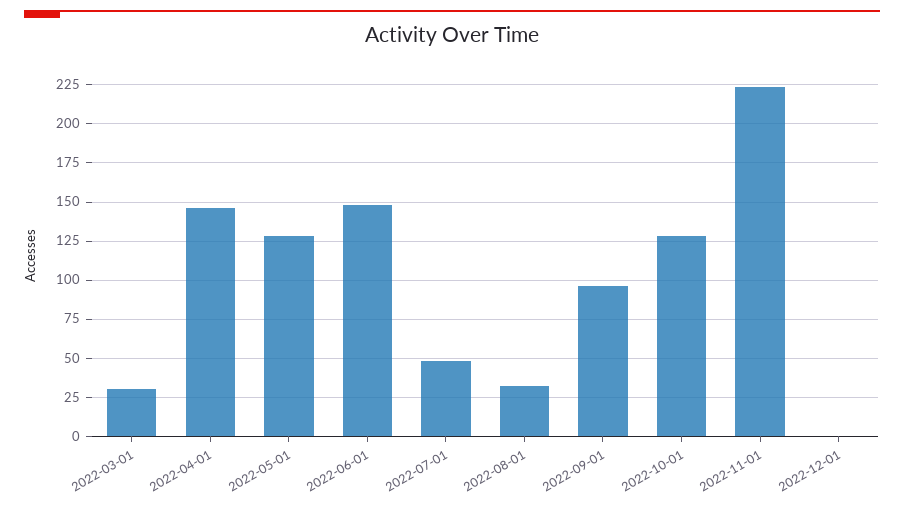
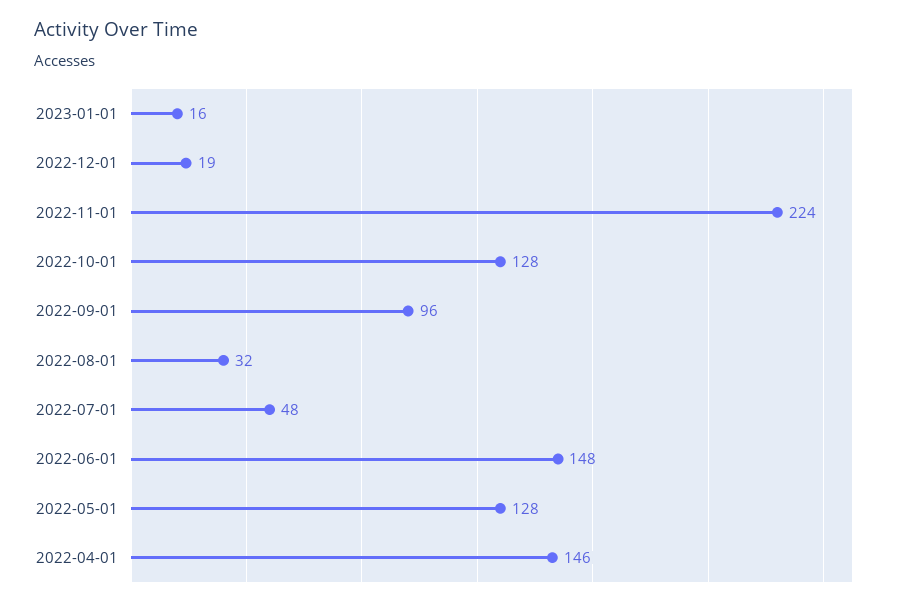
2022-03-01: 30 -> none
2022-12-01: 0 -> 19
2023-01-01: none -> 16

